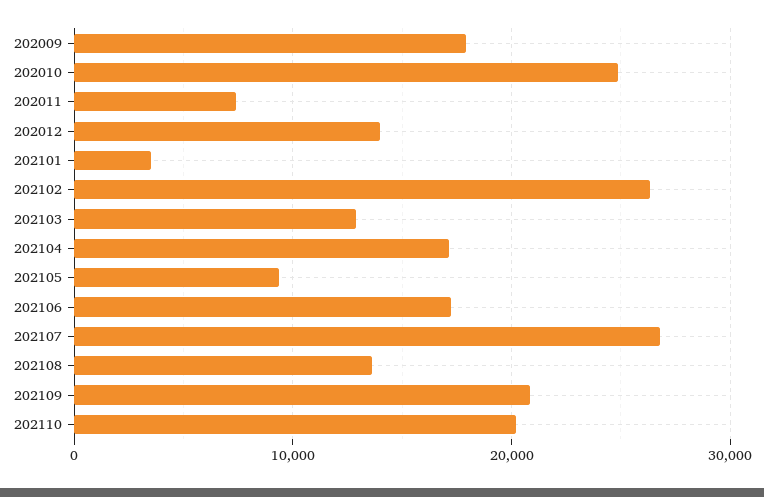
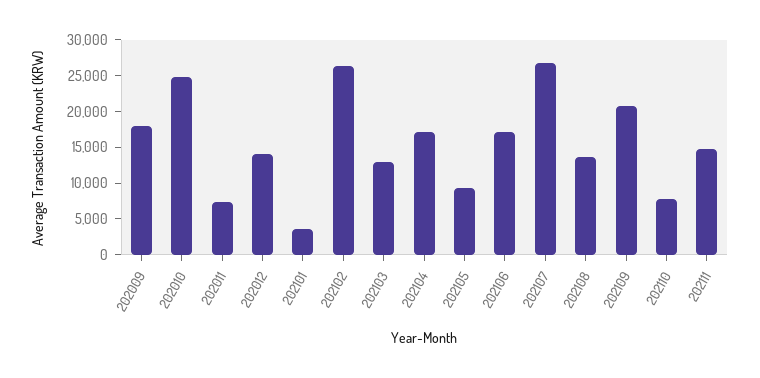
202110: 20000 -> 7500
202111: none -> 15000

